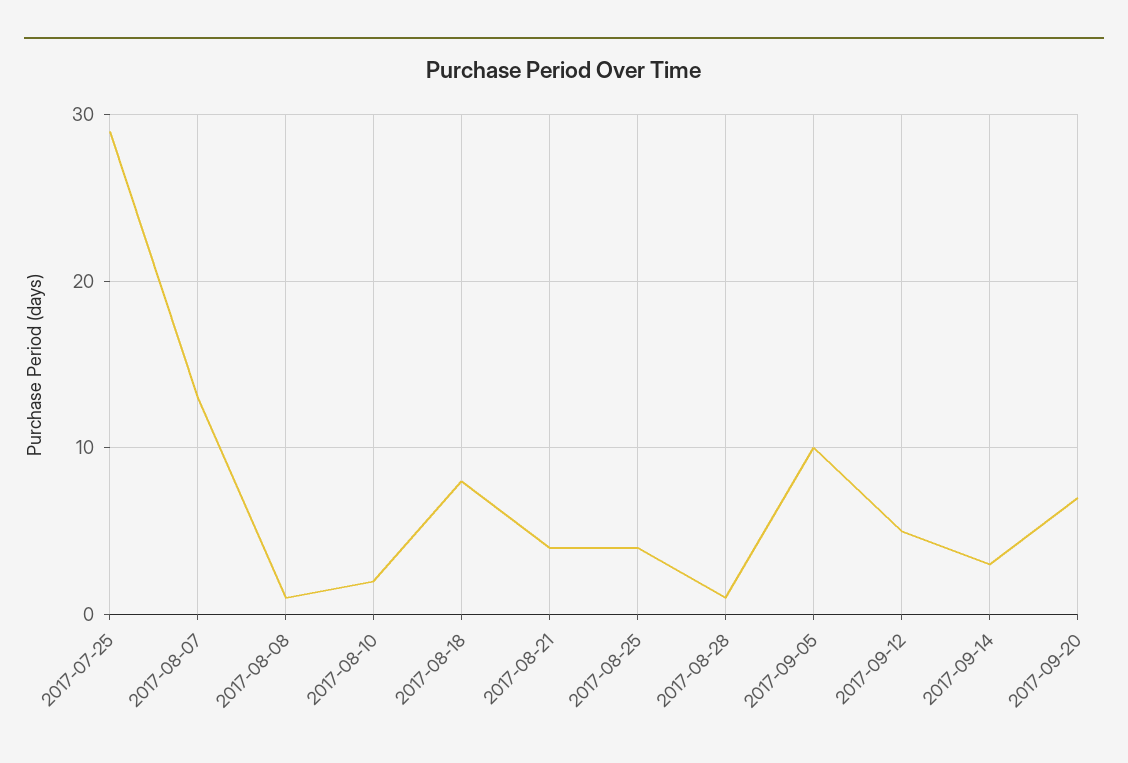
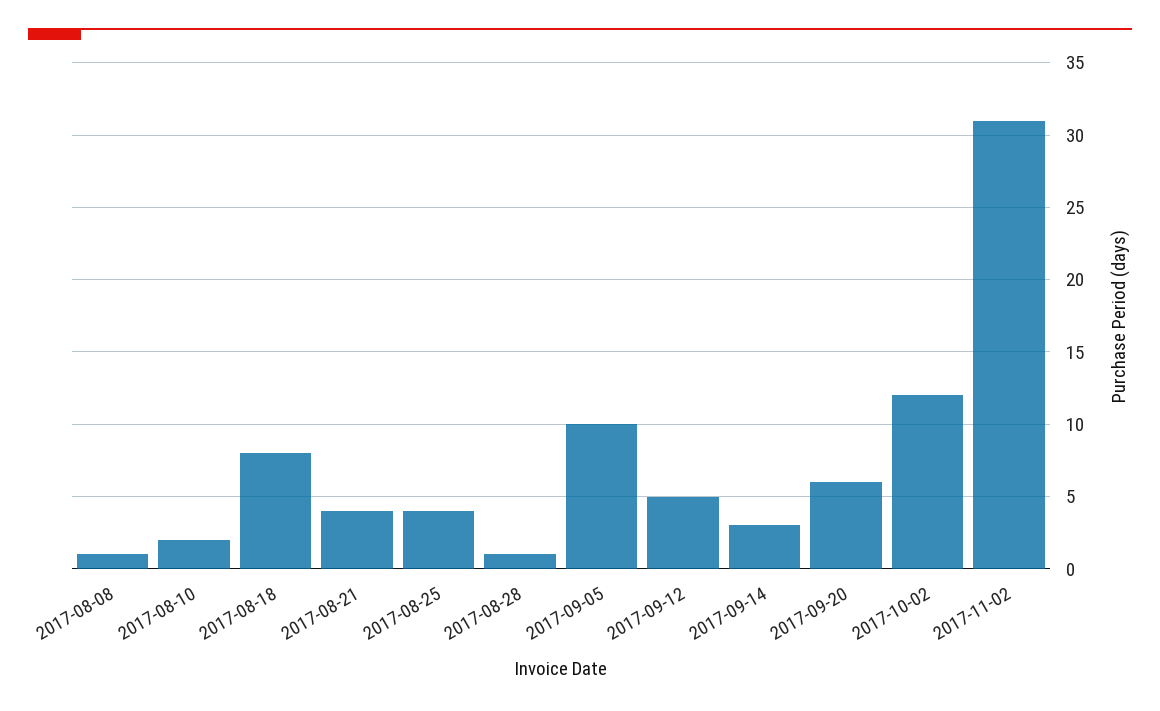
2017-07-25: 29 -> none
2017-08-07: 13 -> none
2017-09-20: 7 -> 6
2017-10-02: none -> 12
2017-11-02: none -> 31

